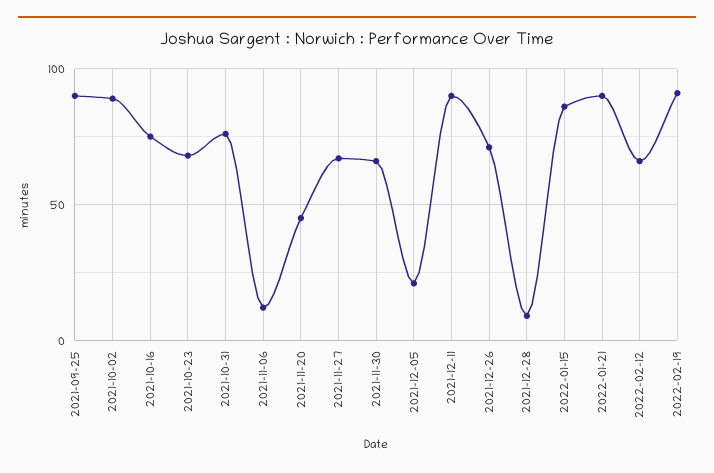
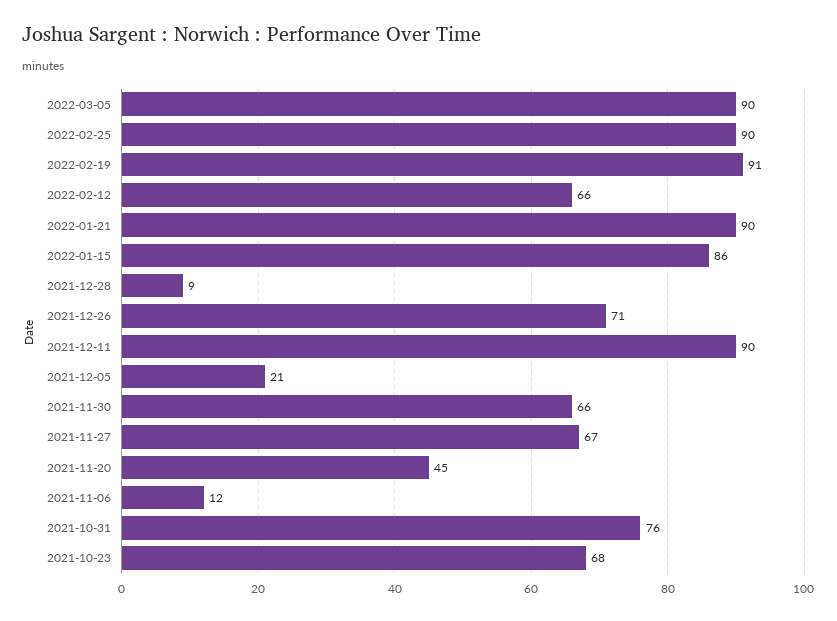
2021-09-25: 90 -> none
2021-10-02: 90 -> none
2021-10-16: 75 -> none
2022-03-05: none -> 90
2022-02-25: none -> 90

